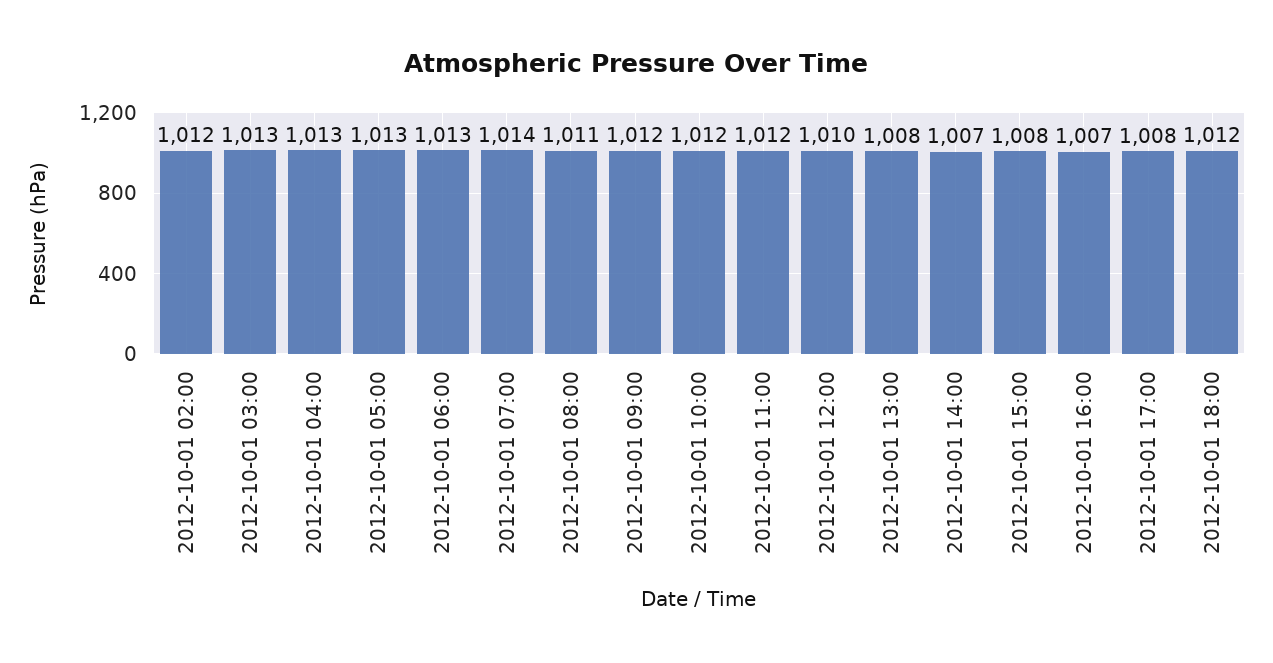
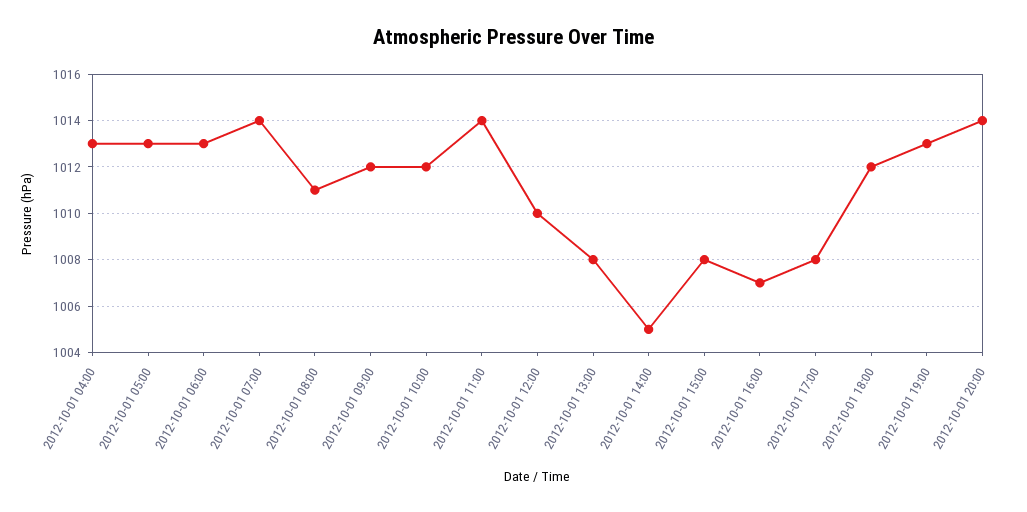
2012-10-01 02:00: 1012 -> none
2012-10-01 03:00: 1013 -> none
2012-10-01 11:00: 1012 -> 1014
2012-10-01 14:00: 1007 -> 1005
2012-10-01 19:00: none -> 1013
2012-10-01 20:00: none -> 1014

